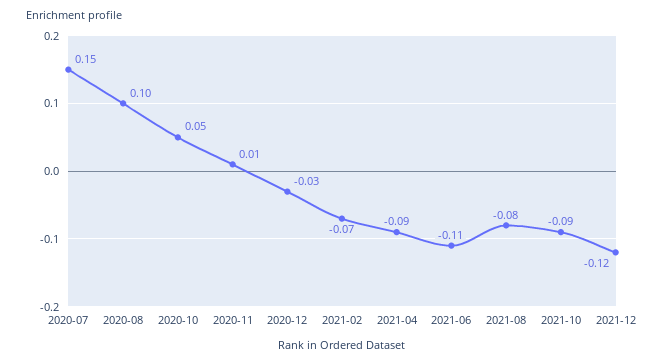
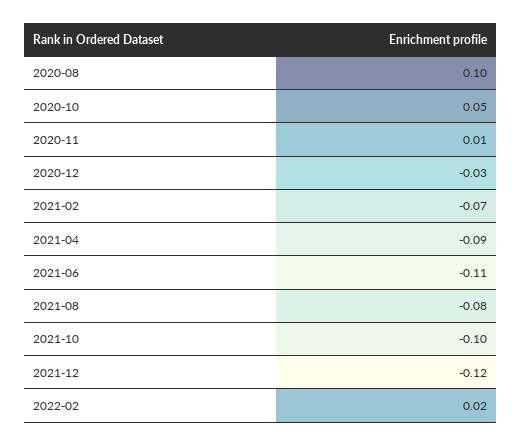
2020-07: 0.15 -> none
2021-10: -0.09 -> -0.1
2022-02: none -> 0.02

